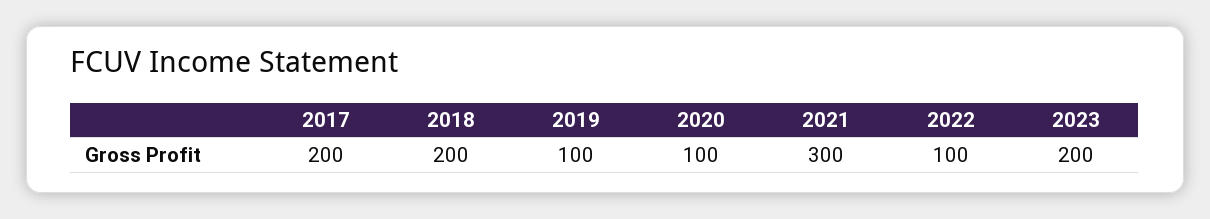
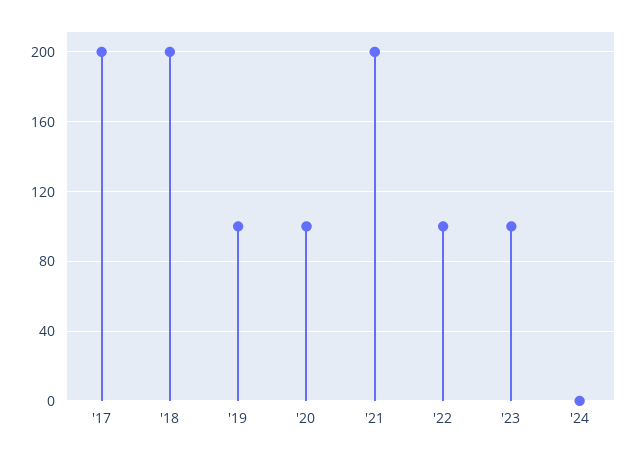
2021: 300 -> 200
2023: 200 -> 100
'24: none -> 0

